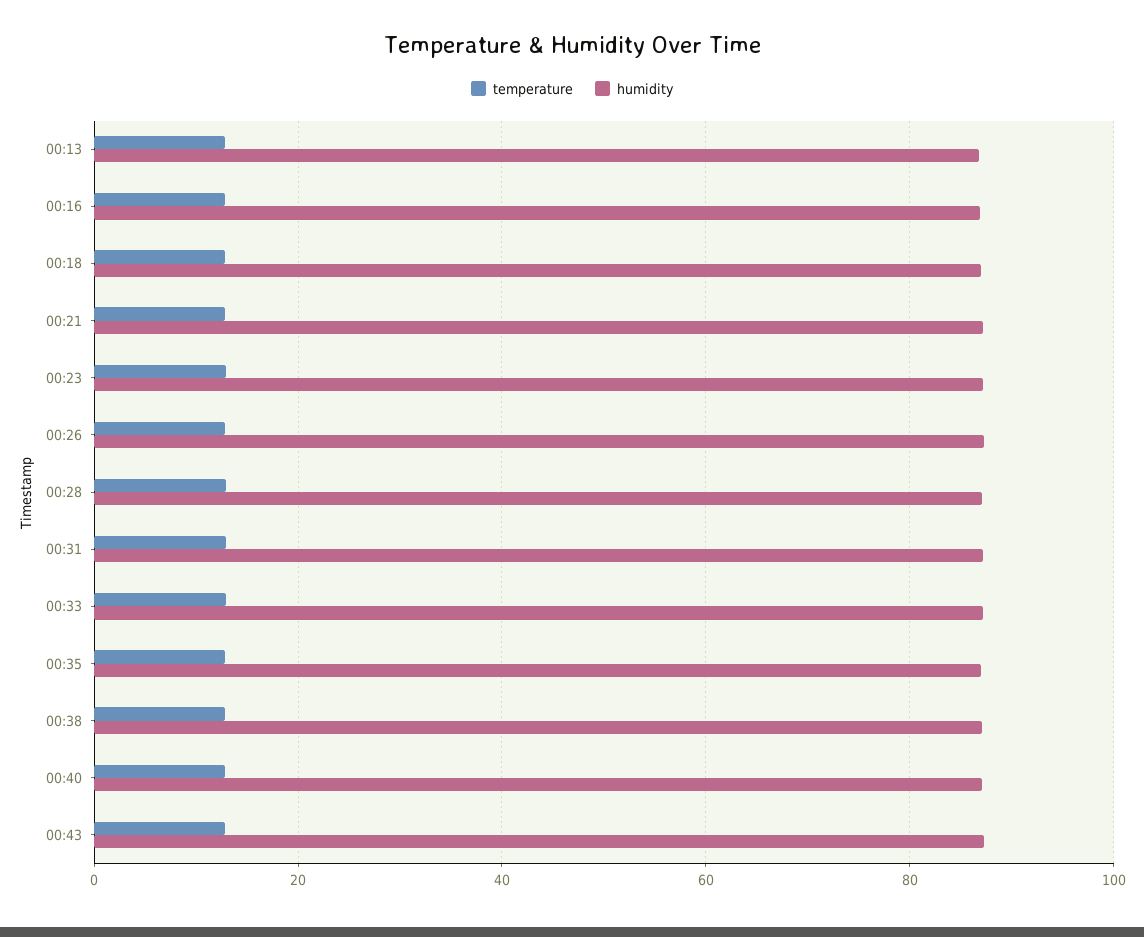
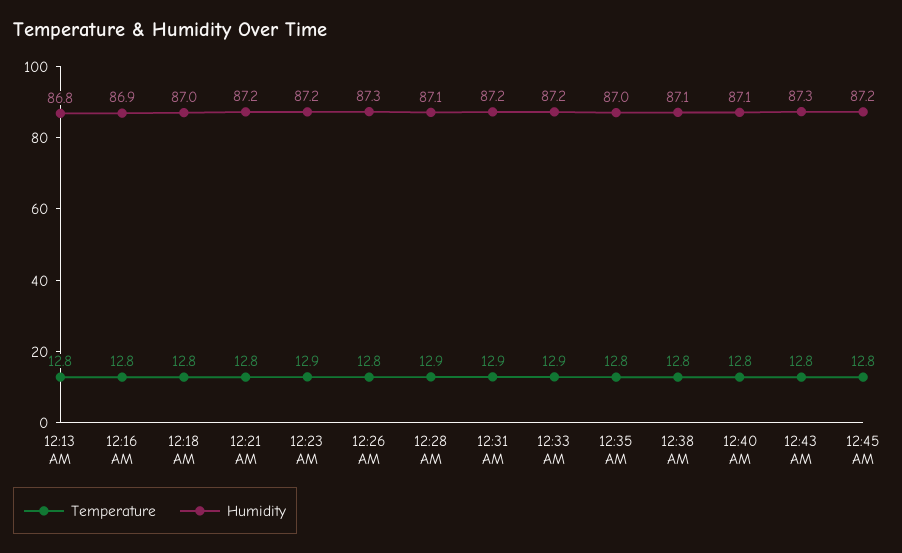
temperature, 12:45 AM: none -> 12.8
humidity, 12:45 AM: none -> 87.2

